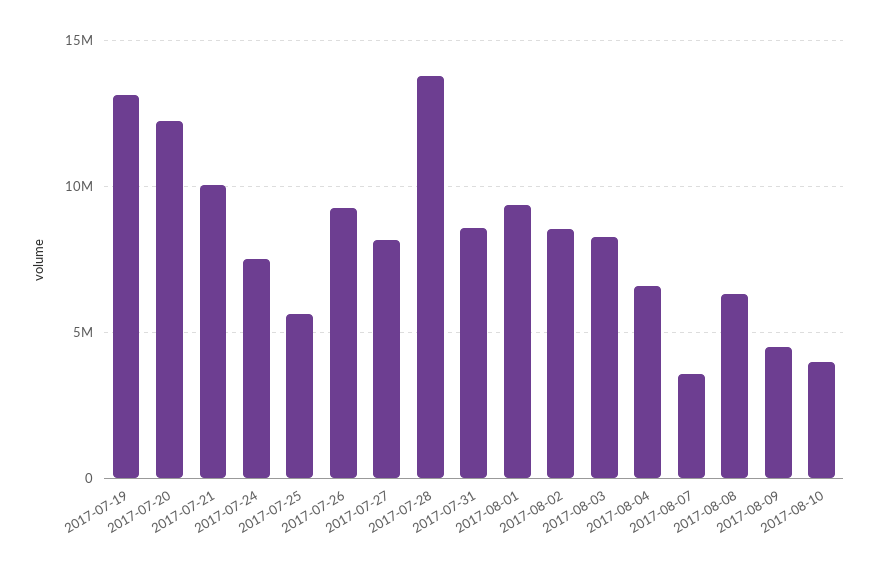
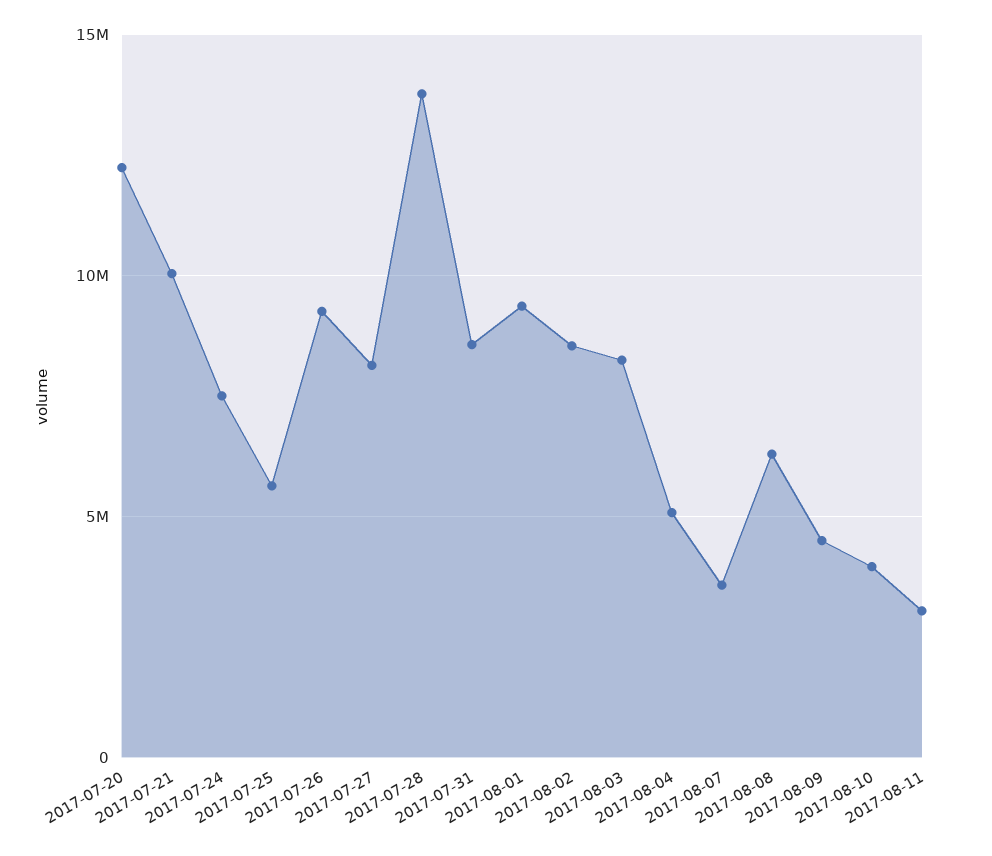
2017-07-19: 13000000 -> none
2017-08-04: 6500000 -> 5000000
2017-08-11: none -> 3000000

